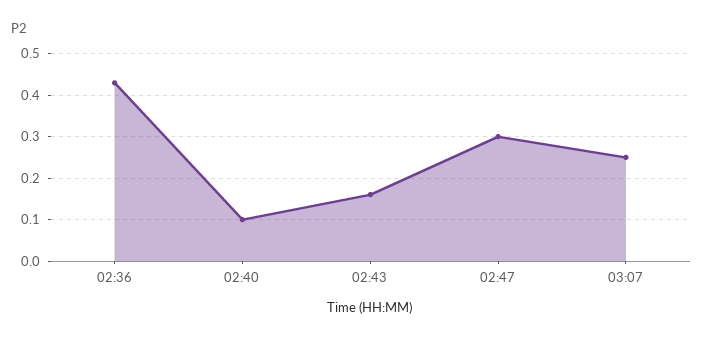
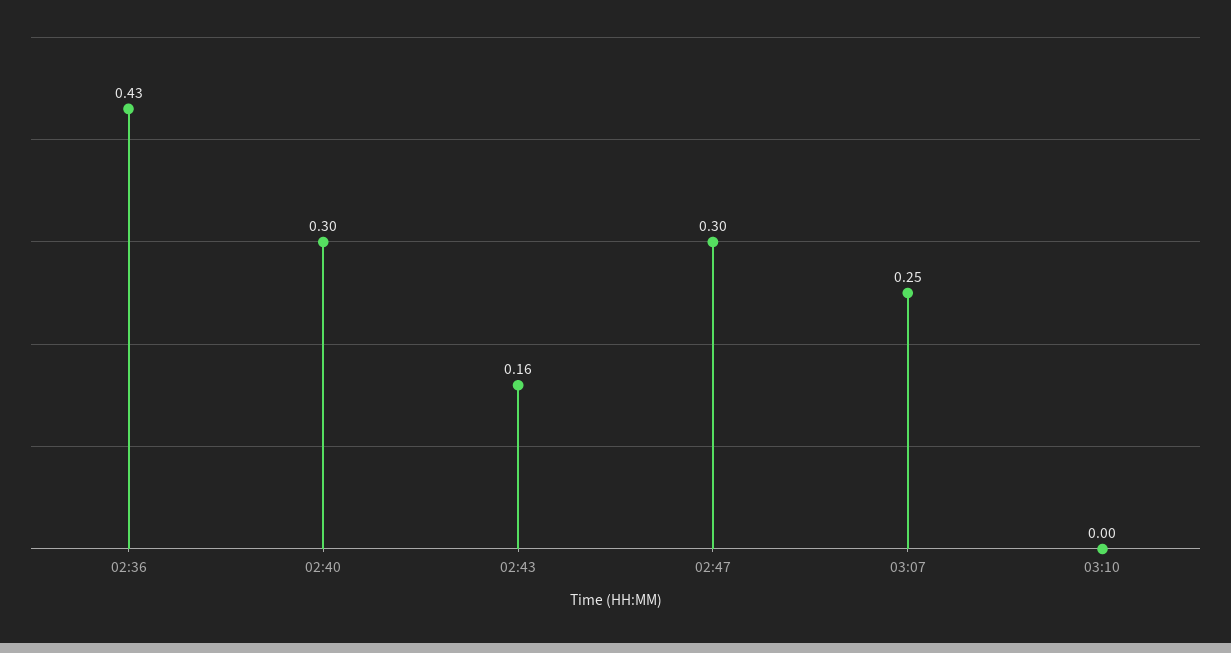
02:40: 0.1 -> 0.3
03:10: none -> 0

